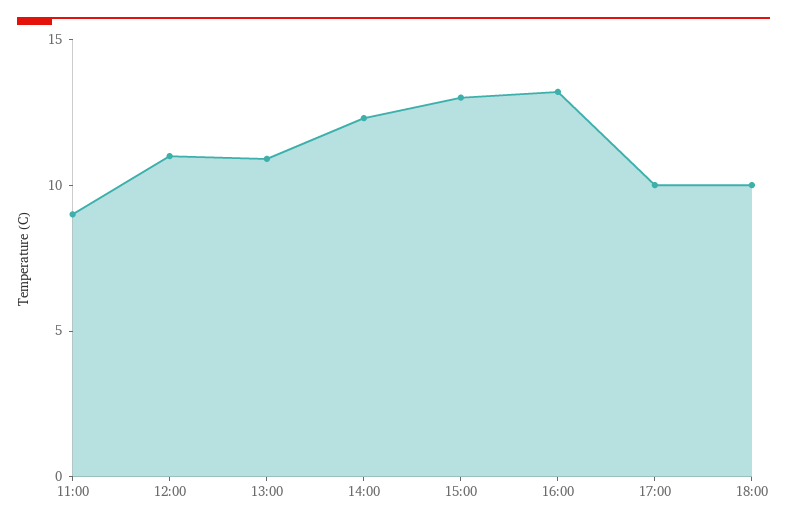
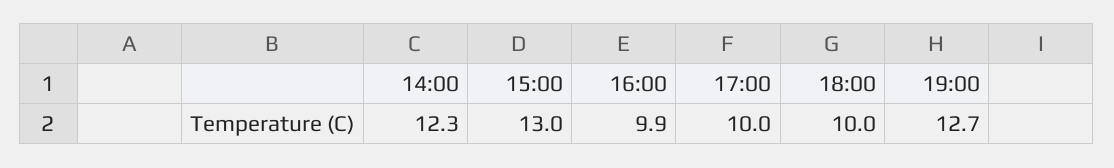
11:00: 9 -> none
12:00: 11 -> none
13:00: 11 -> none
16:00: 13 -> 9.9
19:00: none -> 12.7

